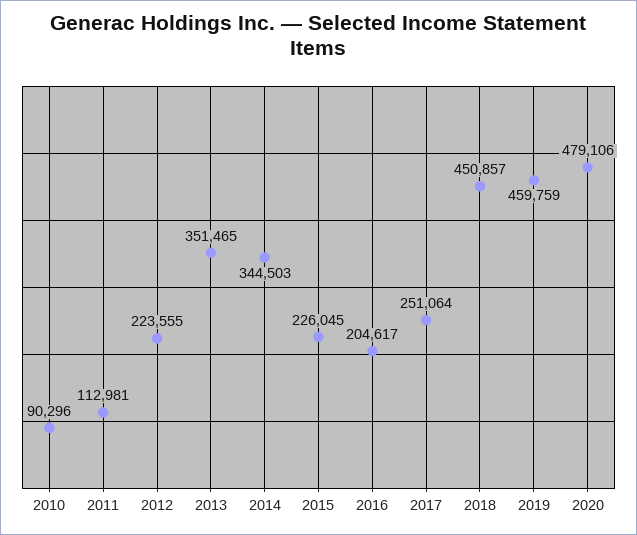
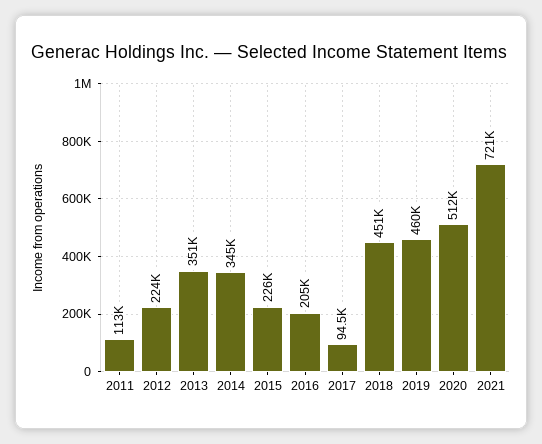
2010: 90296 -> none
2017: 251064 -> 94500
2020: 479106 -> 512000
2021: none -> 721000

